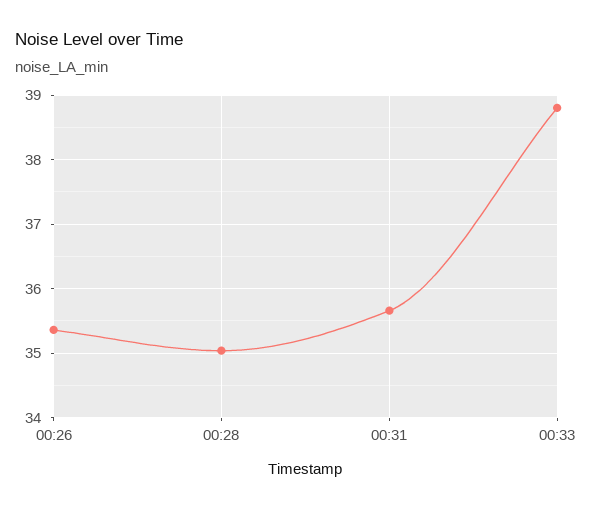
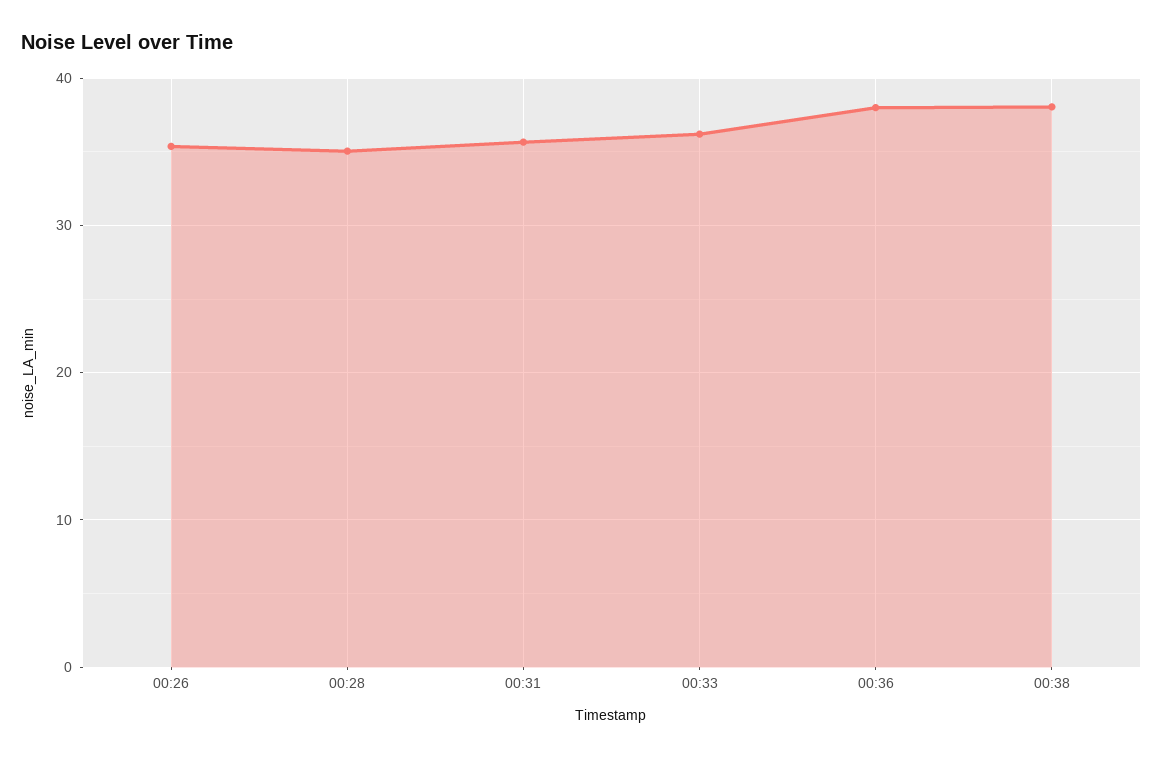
00:33: 38.8 -> 36
00:36: none -> 38
00:38: none -> 38

